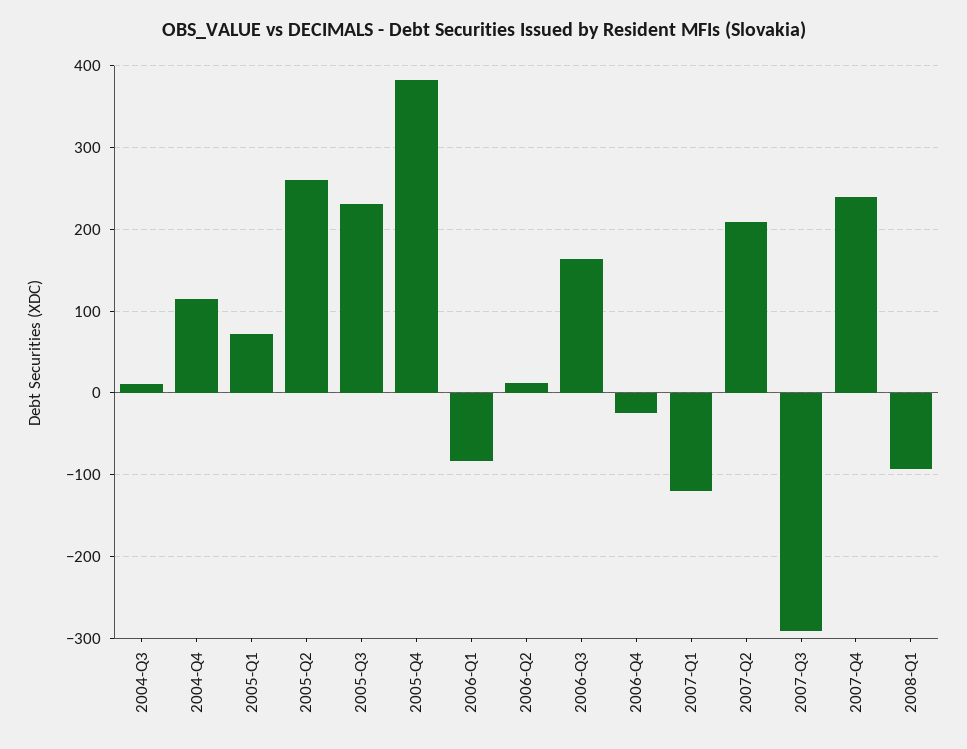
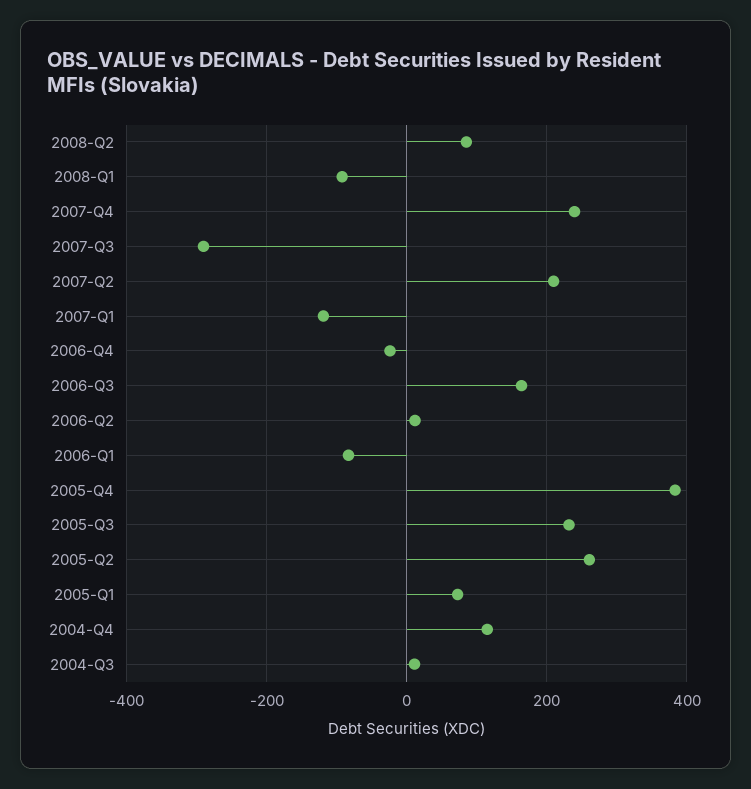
2008-Q2: none -> 80

